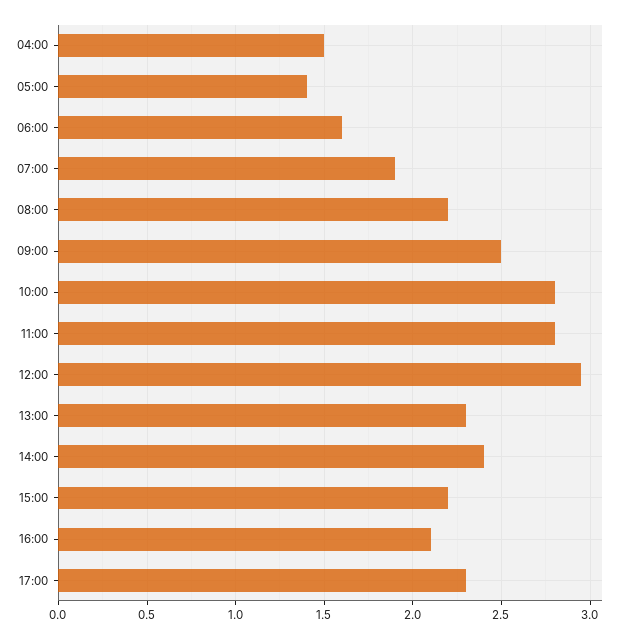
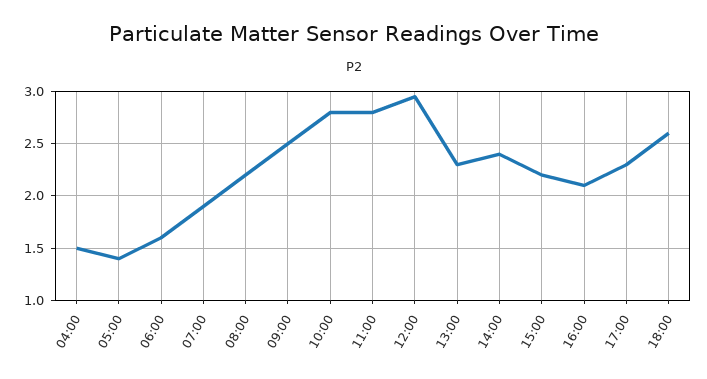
18:00: none -> 2.6

